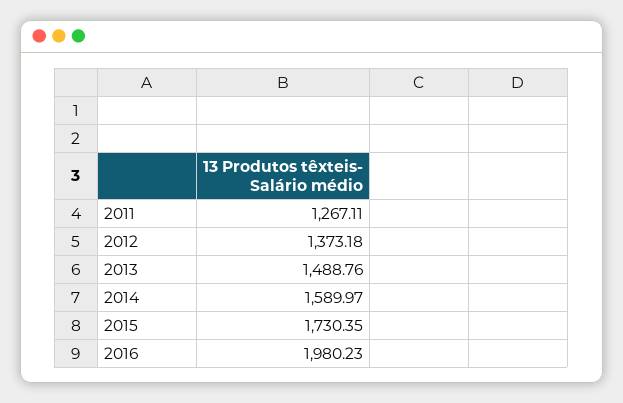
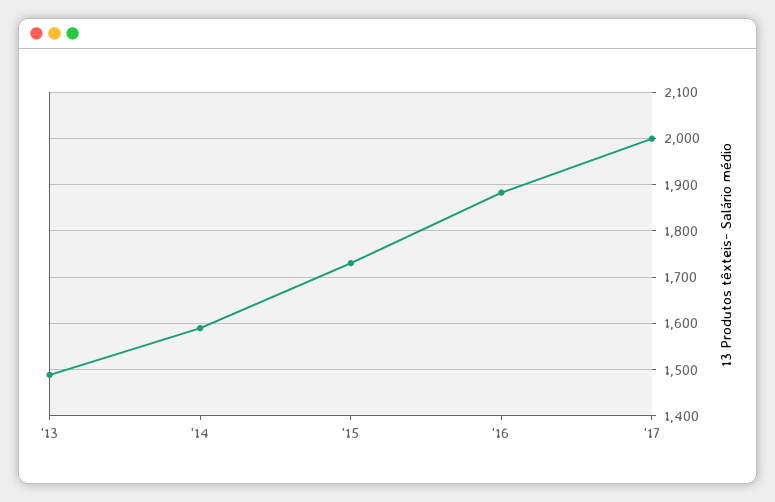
2011: 1267.11 -> none
2012: 1373.18 -> none
2016: 1980.23 -> 1880
'17: none -> 2000

